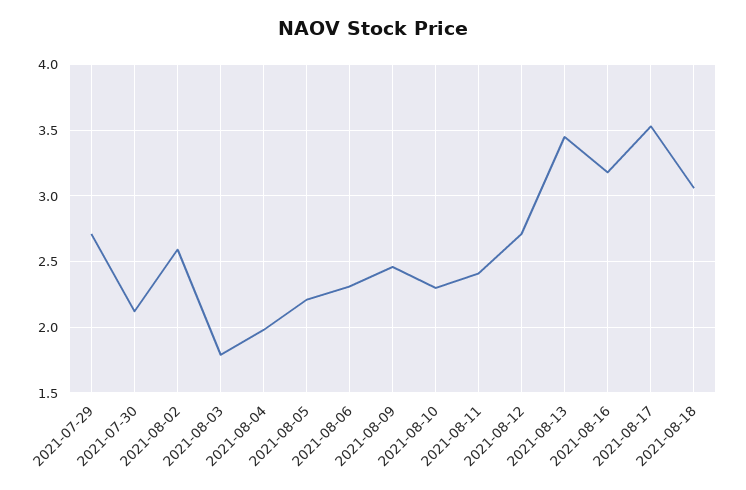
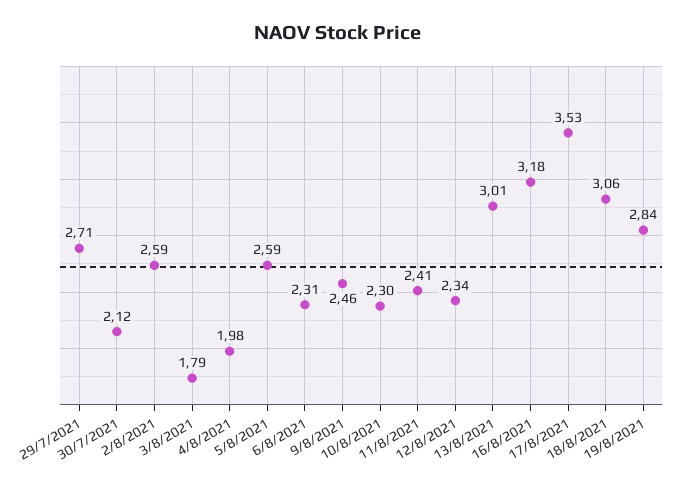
2021-08-05: 2.2 -> 2.59
2021-08-12: 2.7 -> 2.34
2021-08-13: 3.45 -> 3.01
19/8/2021: none -> 2.84

